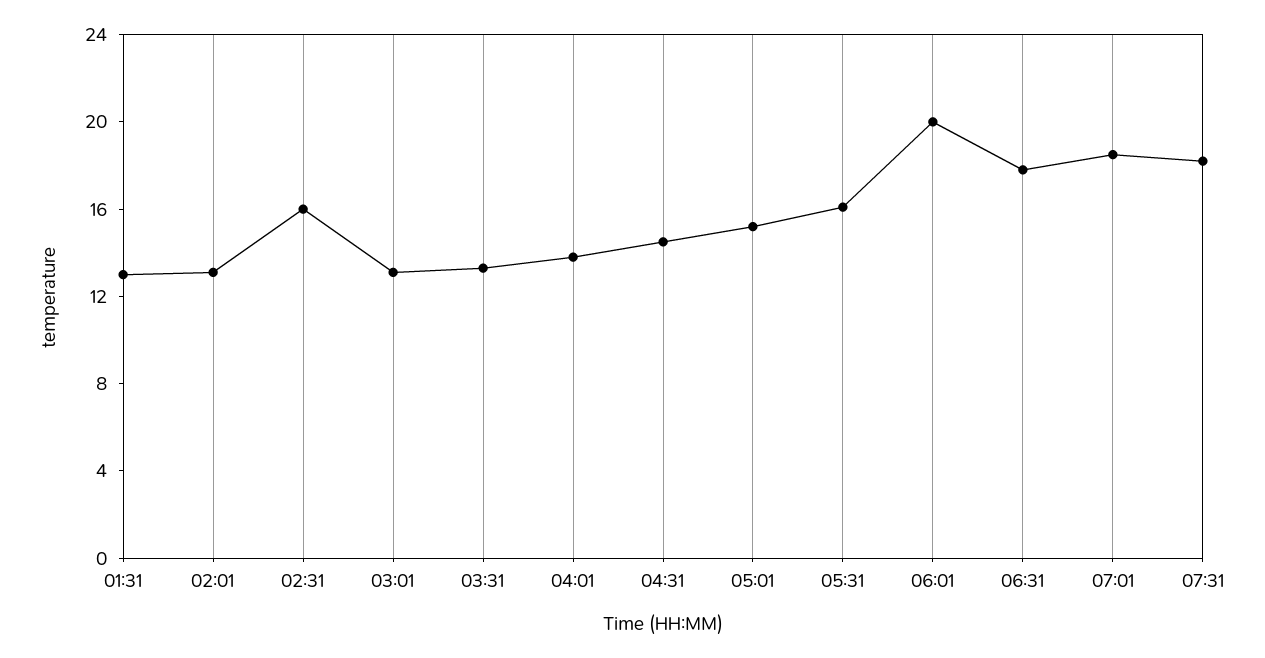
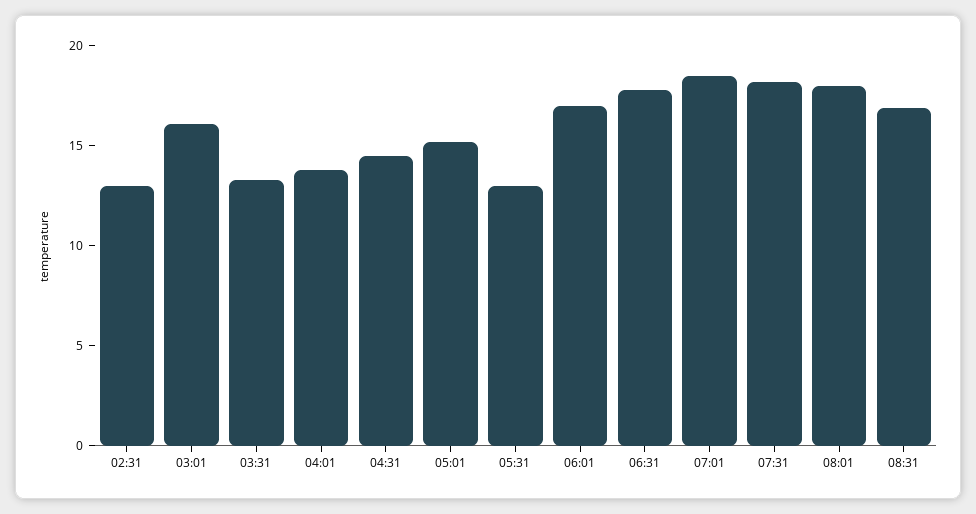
01:31: 13 -> none
02:01: 13 -> none
02:31: 16 -> 13
03:01: 13 -> 16
05:31: 16 -> 13
06:01: 20 -> 17
08:01: none -> 18
08:31: none -> 17

